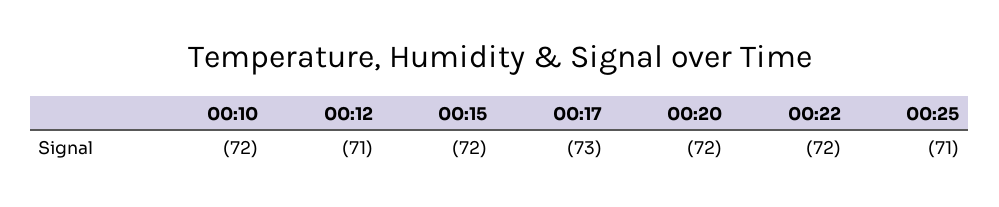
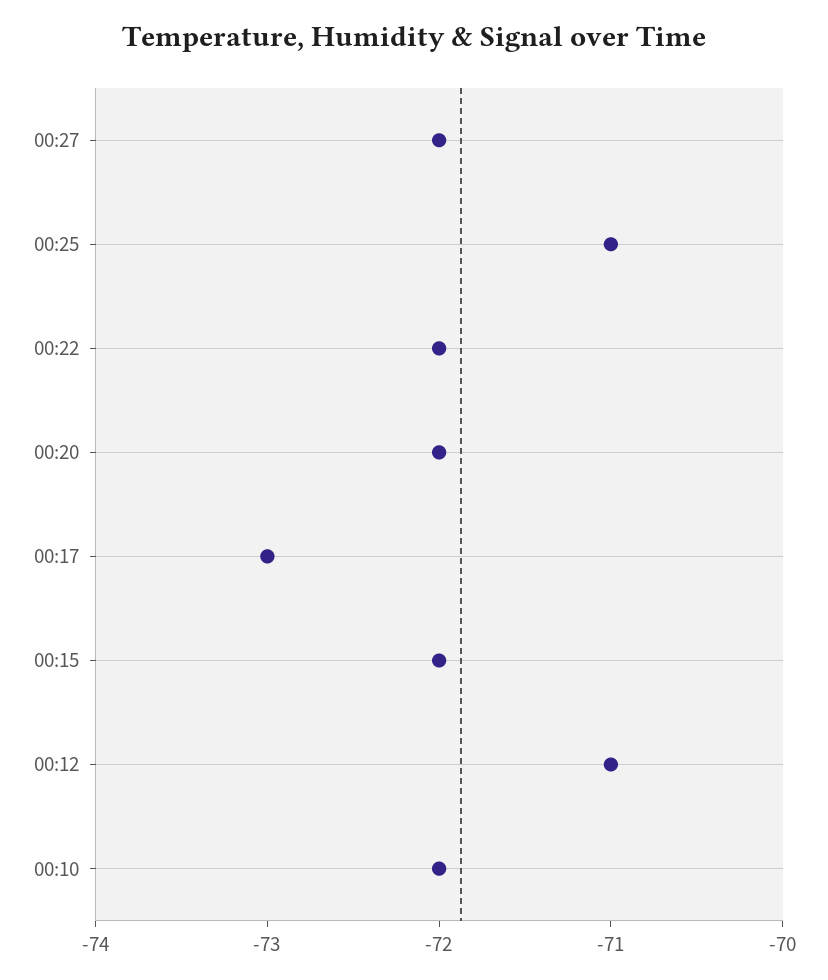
00:27: none -> -72

